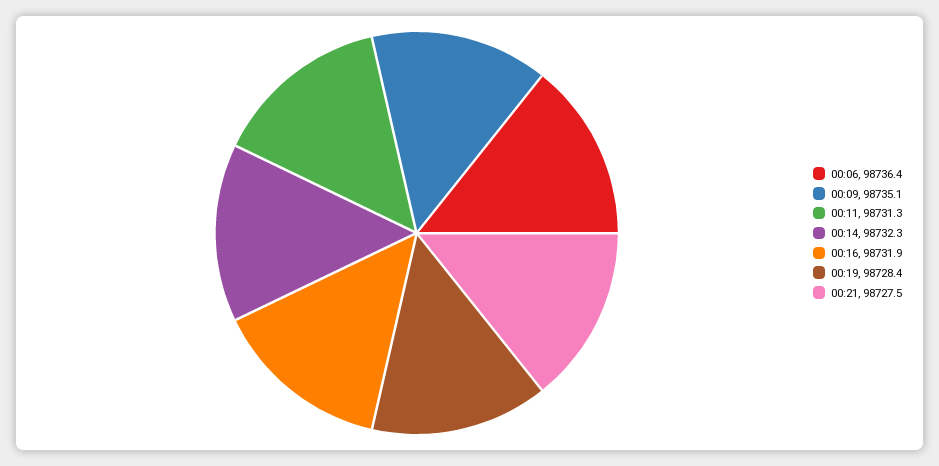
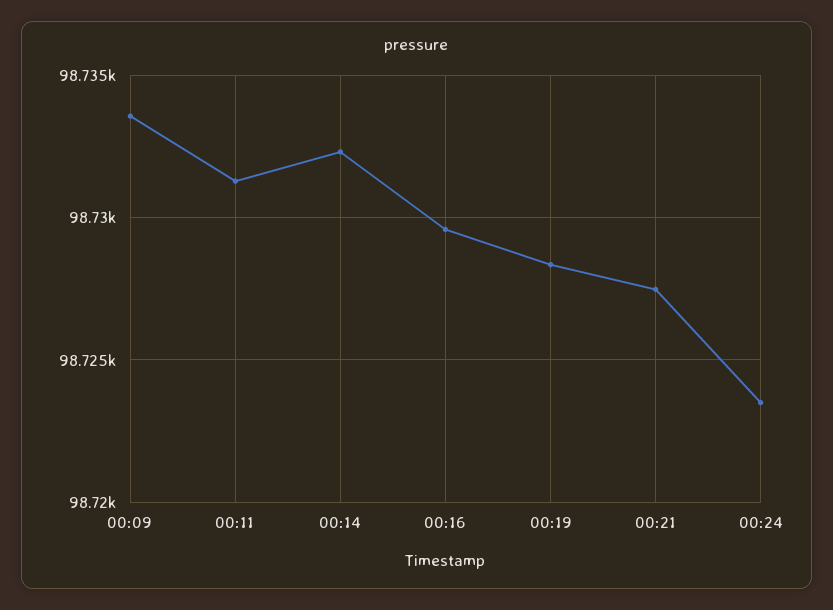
00:06: 98736.4 -> none
00:09: 98735.1 -> 98733.5
00:16: 98731.9 -> 98729.5
00:24: none -> 98723.5

